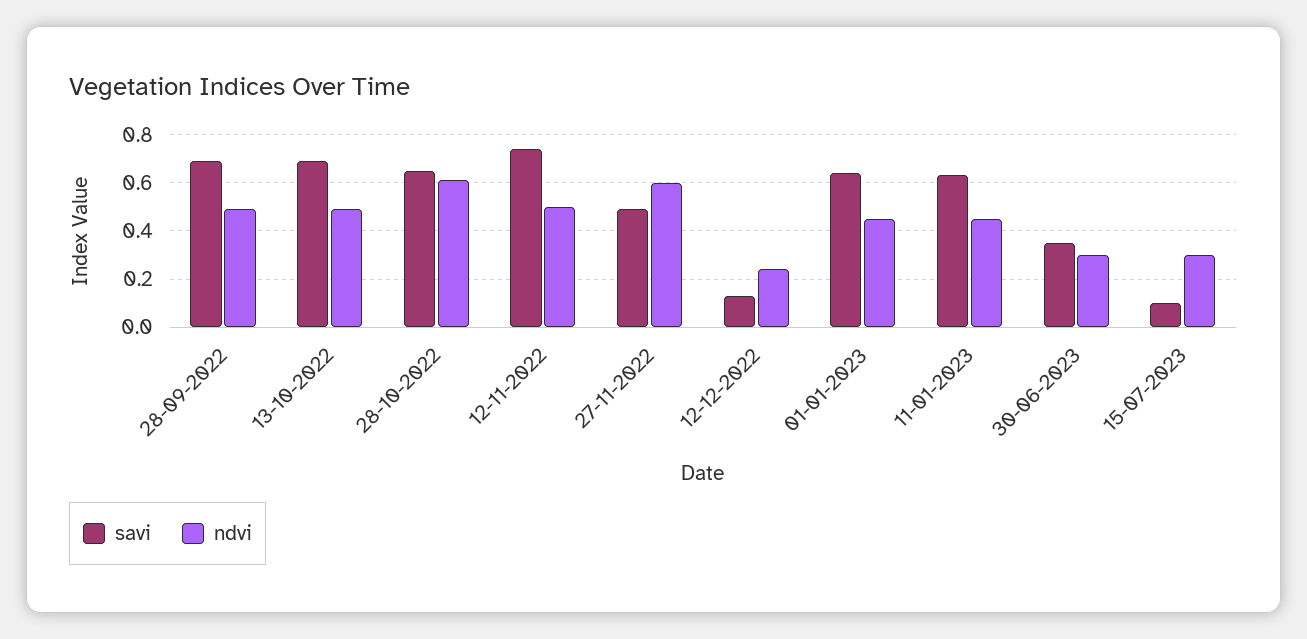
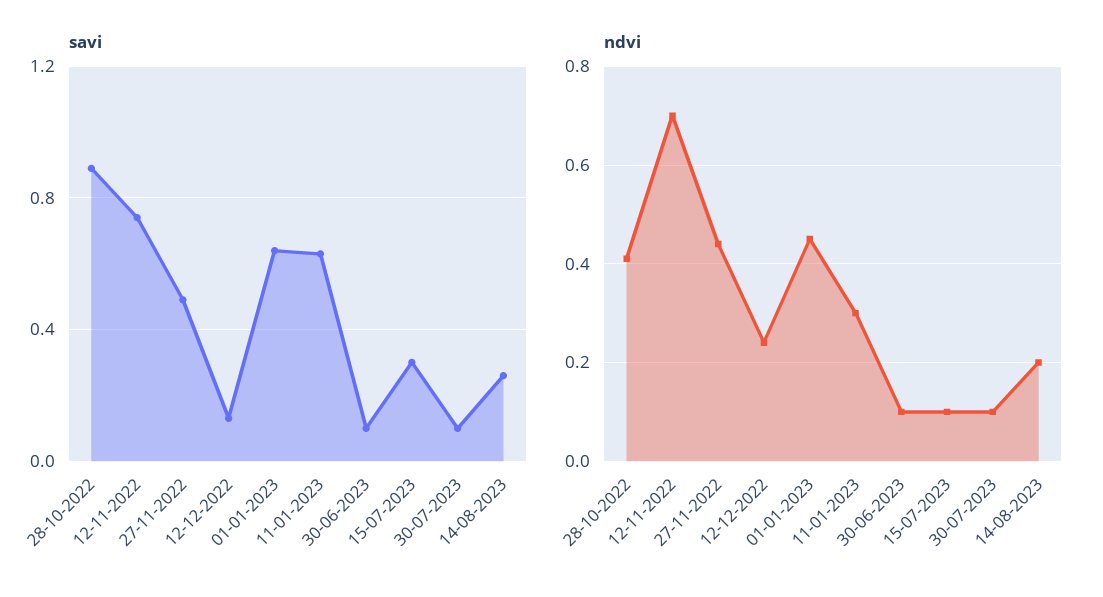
savi, 28-09-2022: 0.7 -> none
ndvi, 28-09-2022: 0.5 -> none
savi, 13-10-2022: 0.7 -> none
ndvi, 13-10-2022: 0.5 -> none
savi, 28-10-2022: 0.65 -> 0.9
ndvi, 28-10-2022: 0.6 -> 0.4
ndvi, 12-11-2022: 0.5 -> 0.7
ndvi, 27-11-2022: 0.6 -> 0.45
ndvi, 11-01-2023: 0.45 -> 0.3
savi, 30-06-2023: 0.35 -> 0.1
ndvi, 30-06-2023: 0.3 -> 0.1
savi, 15-07-2023: 0.1 -> 0.3
ndvi, 15-07-2023: 0.3 -> 0.1
savi, 30-07-2023: none -> 0.1
savi, 14-08-2023: none -> 0.25
ndvi, 30-07-2023: none -> 0.1
ndvi, 14-08-2023: none -> 0.2

